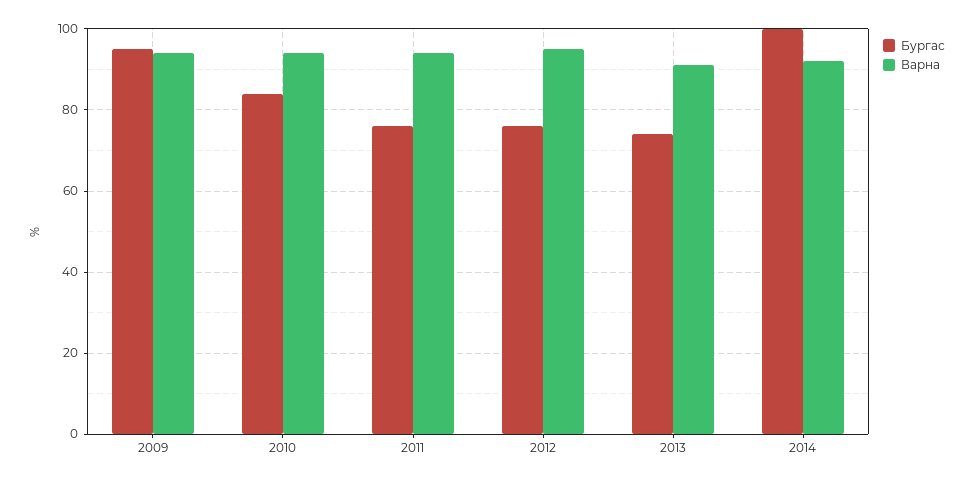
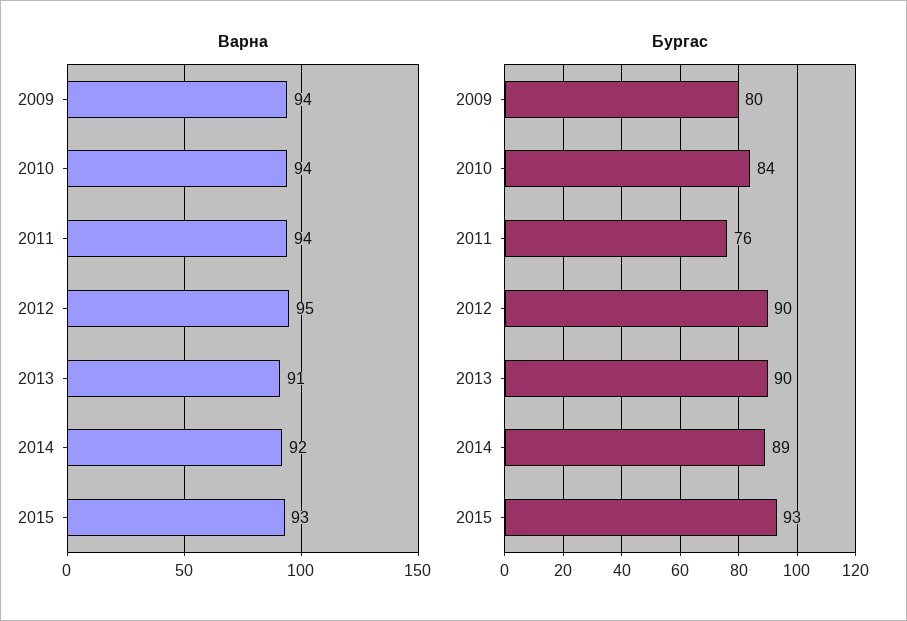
Бургас, 2009: 95 -> 80
Бургас, 2012: 75 -> 90
Бургас, 2013: 75 -> 90
Бургас, 2014: 100 -> 89
Варна, 2015: none -> 93
Бургас, 2015: none -> 93

